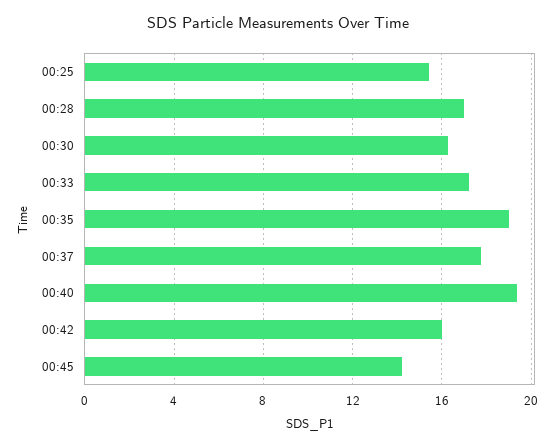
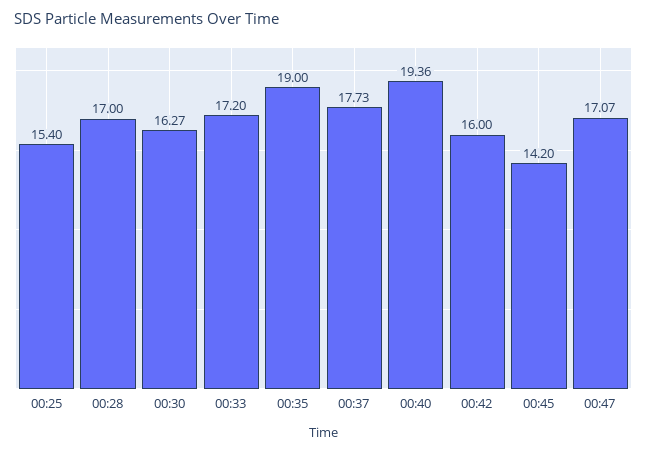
00:47: none -> 17.07

